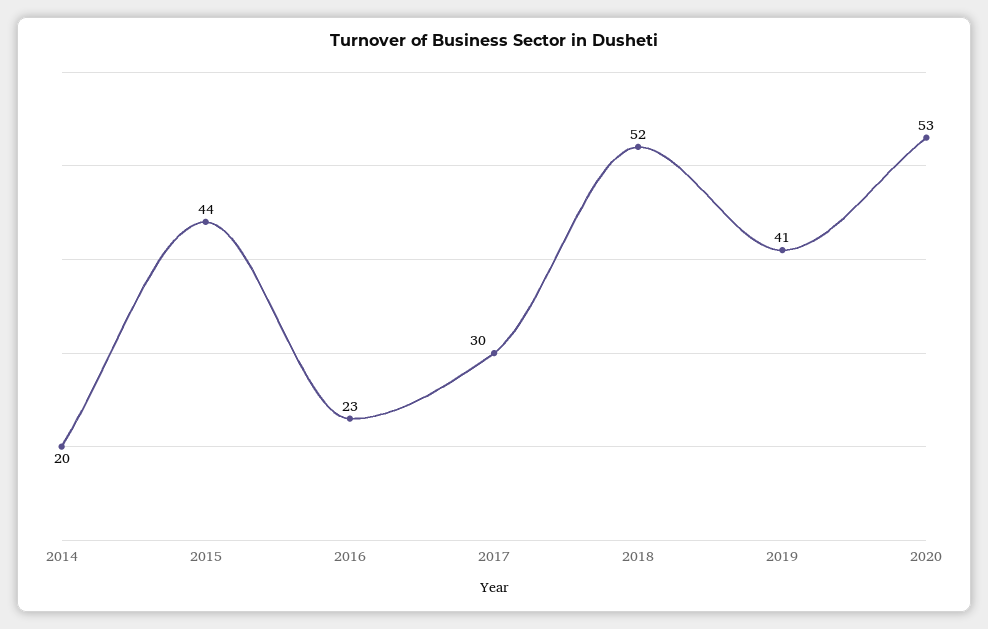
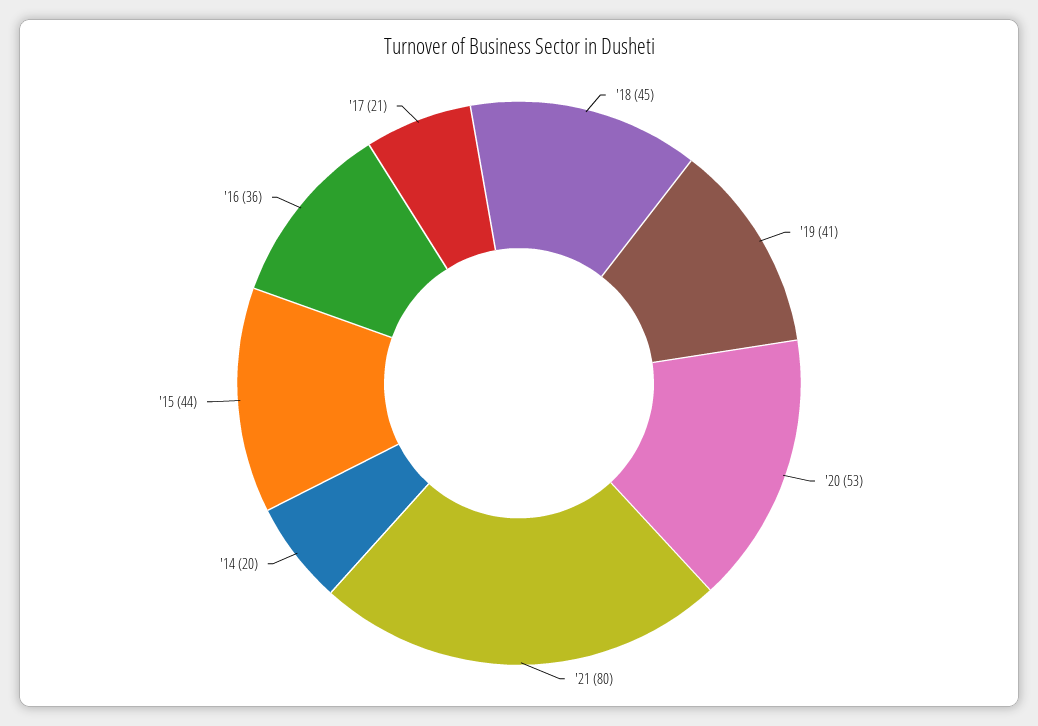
2016: 23 -> 36
2017: 30 -> 21
2018: 52 -> 45
'21: none -> 80

